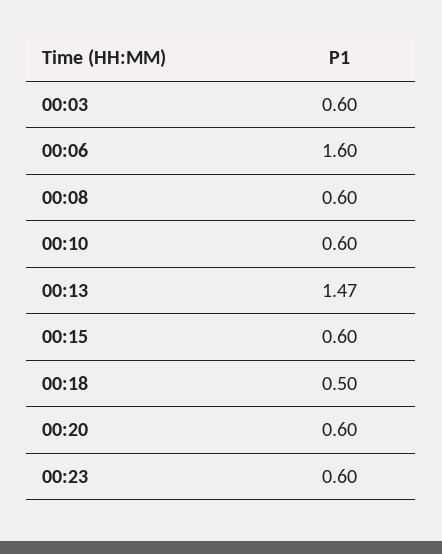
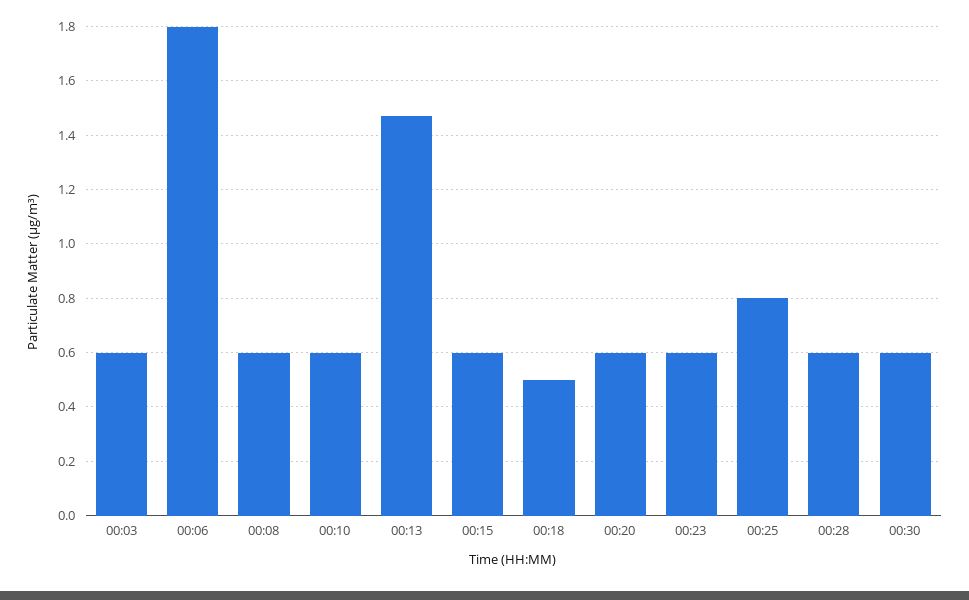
00:06: 1.6 -> 1.8
00:25: none -> 0.8
00:28: none -> 0.6
00:30: none -> 0.6

